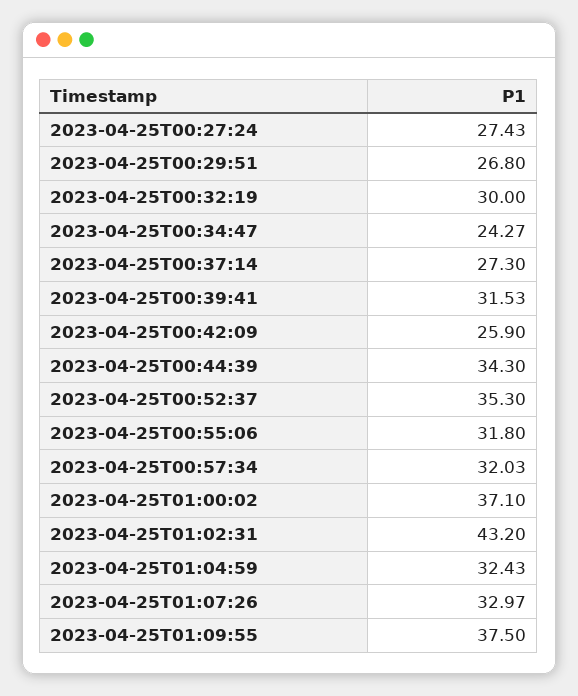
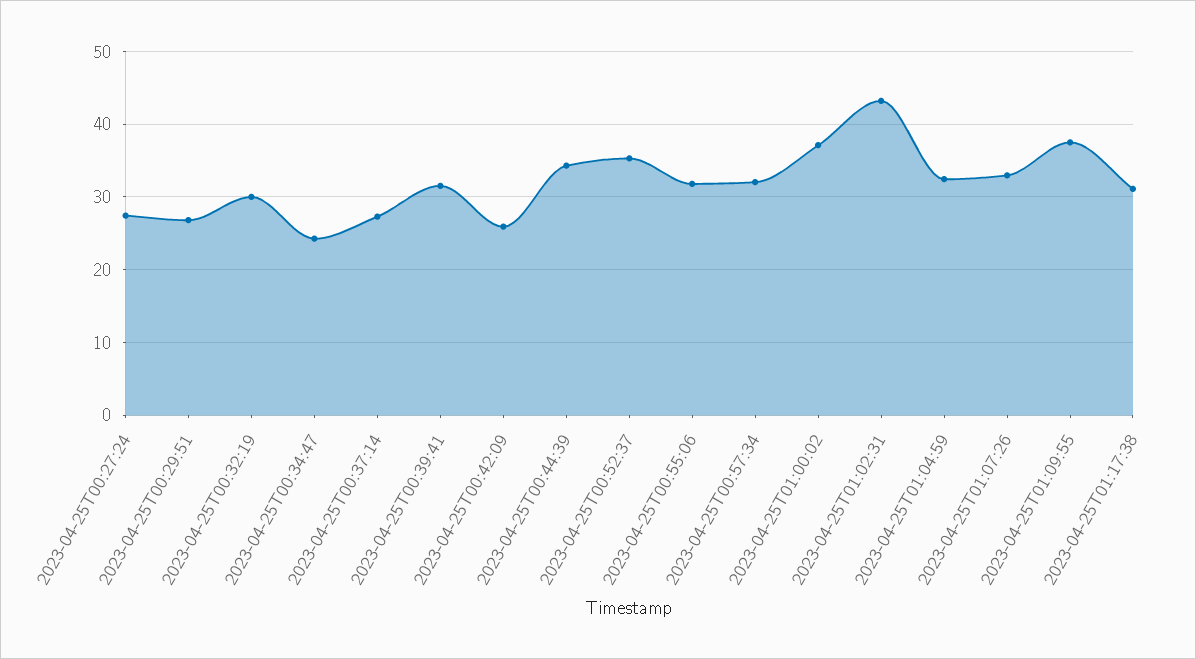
2023-04-25T01:17:38: none -> 31

